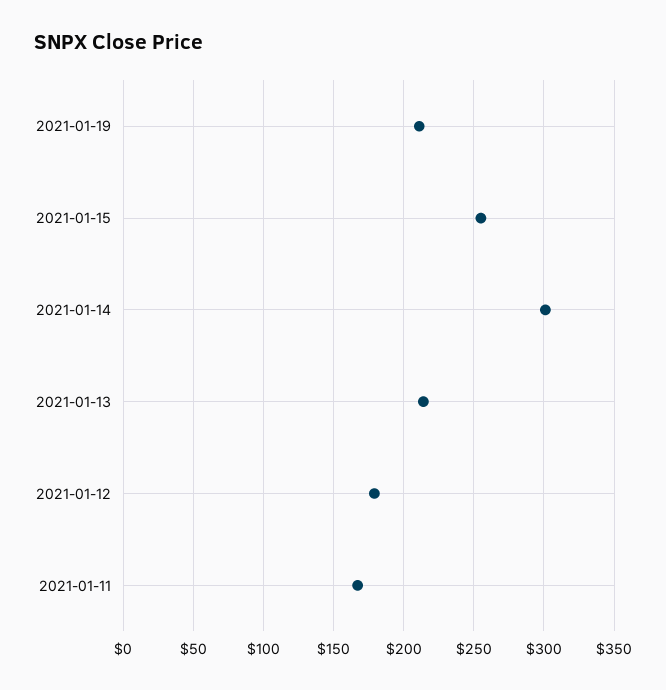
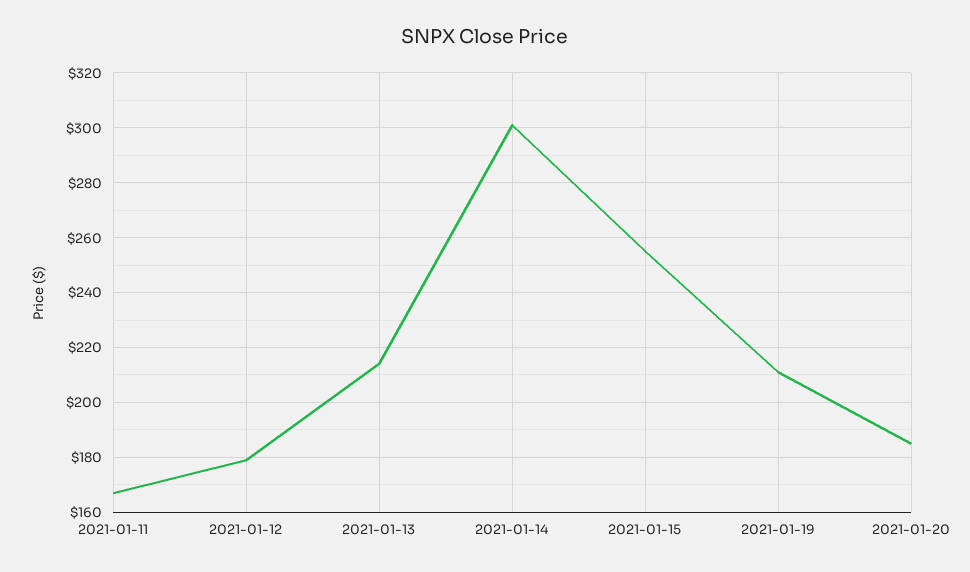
2021-01-20: none -> 185

